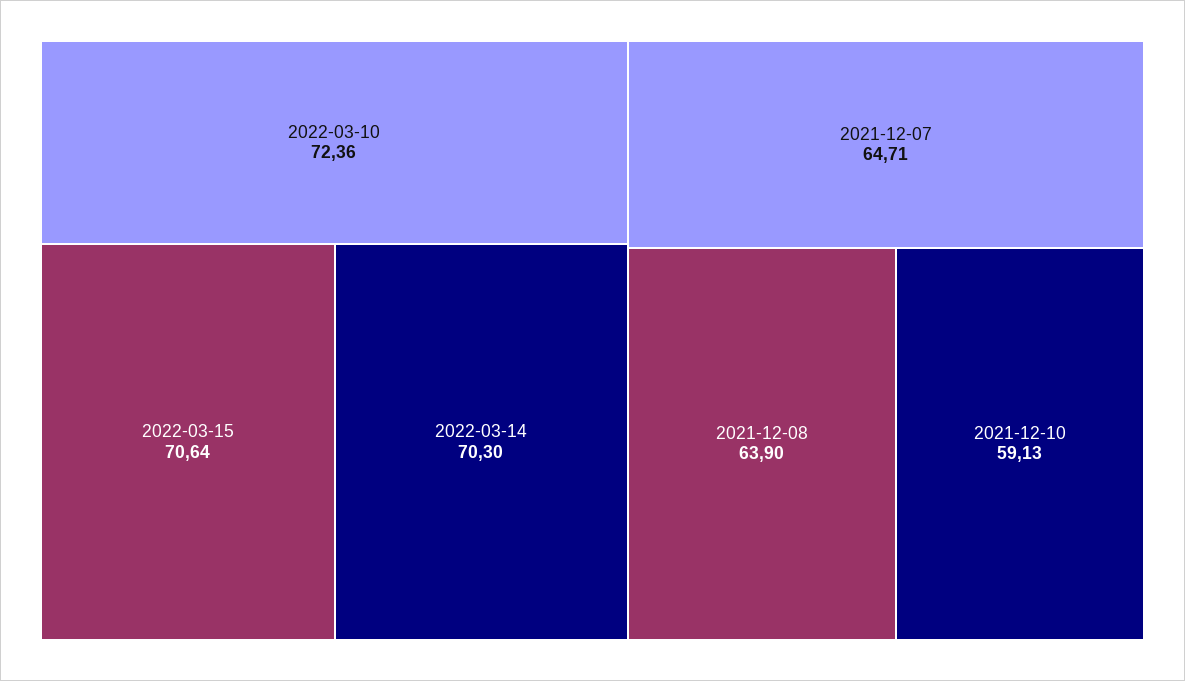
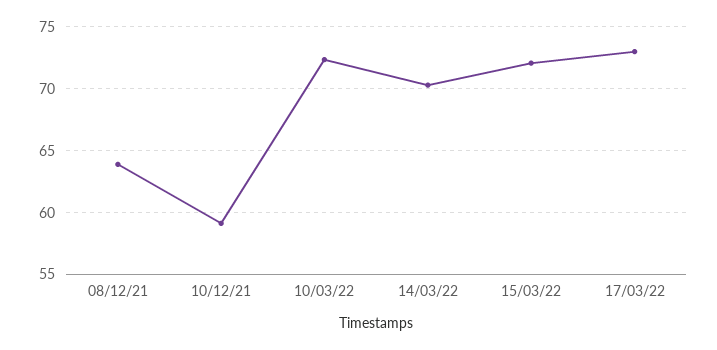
2022-03-15: 70.64 -> 72
2021-12-07: 64.71 -> none
17/03/22: none -> 73

